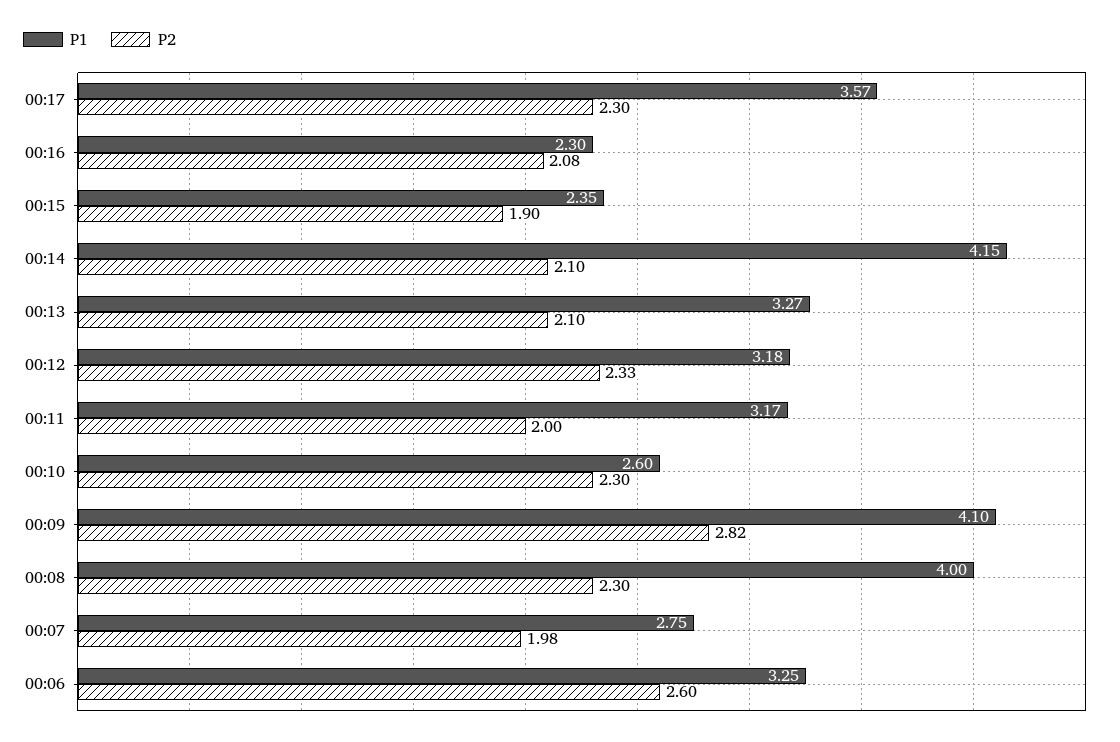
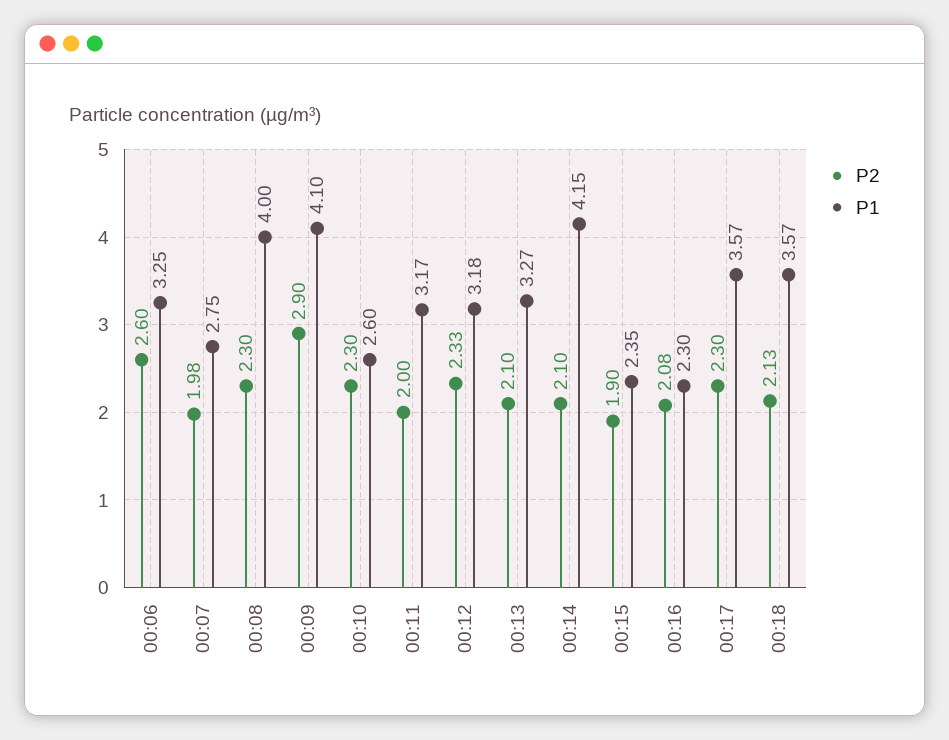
P2, 00:09: 2.82 -> 2.9
P2, 00:18: none -> 2.13
P1, 00:18: none -> 3.57

